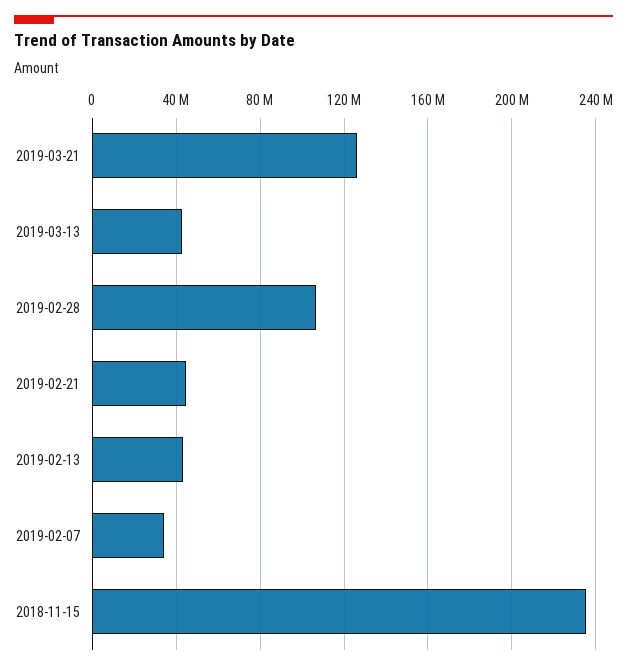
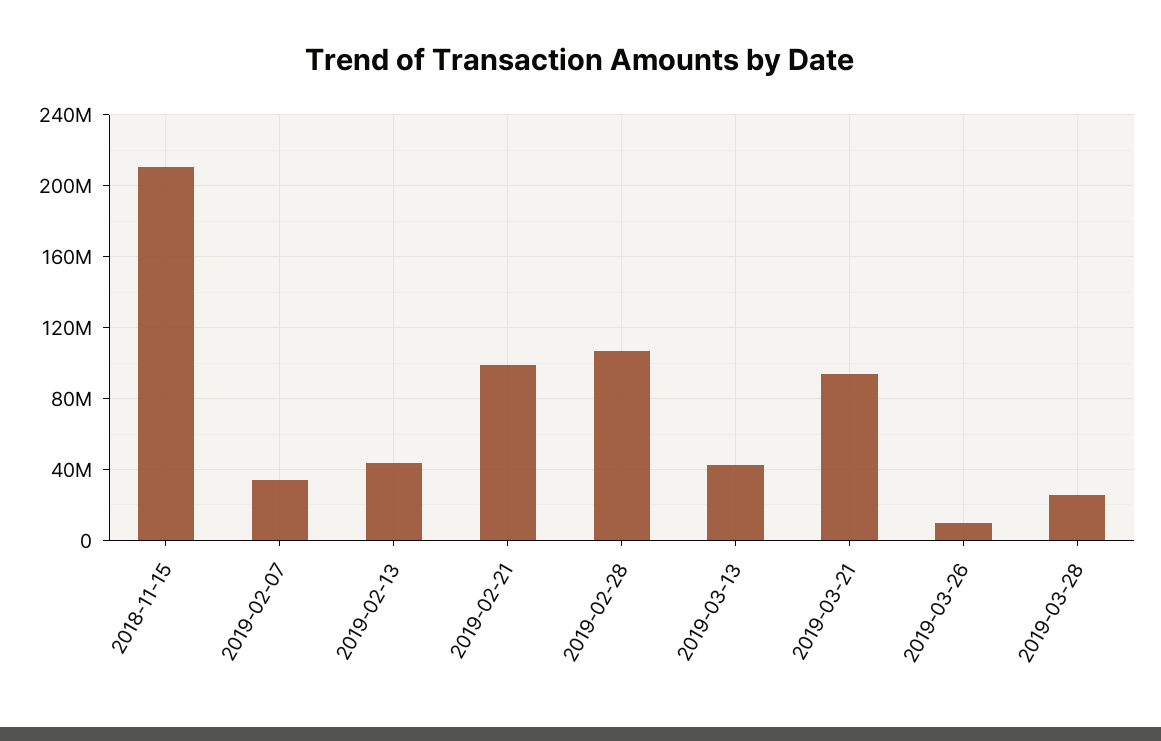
2019-03-21: 125000000 -> 95000000
2019-02-21: 45000000 -> 100000000
2018-11-15: 235000000 -> 210000000
2019-03-26: none -> 10000000
2019-03-28: none -> 25000000

